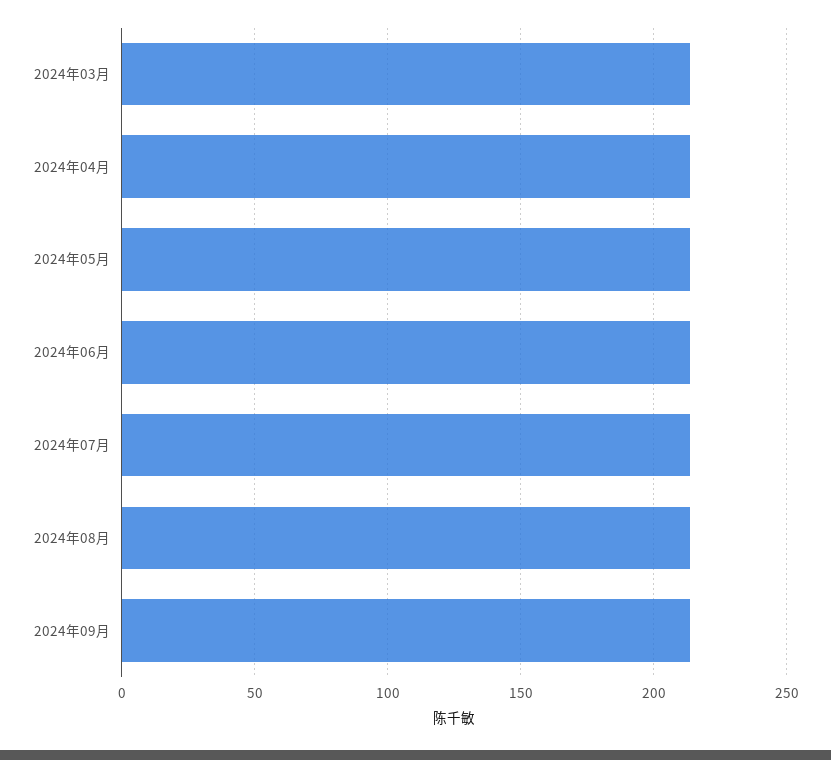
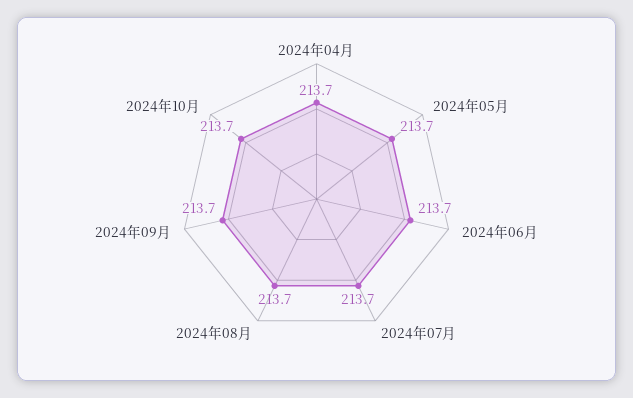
2024年03月: 215 -> none
2024年10月: none -> 213.7

